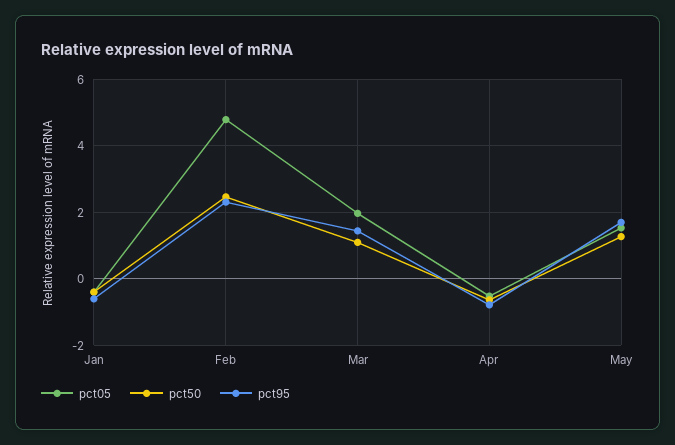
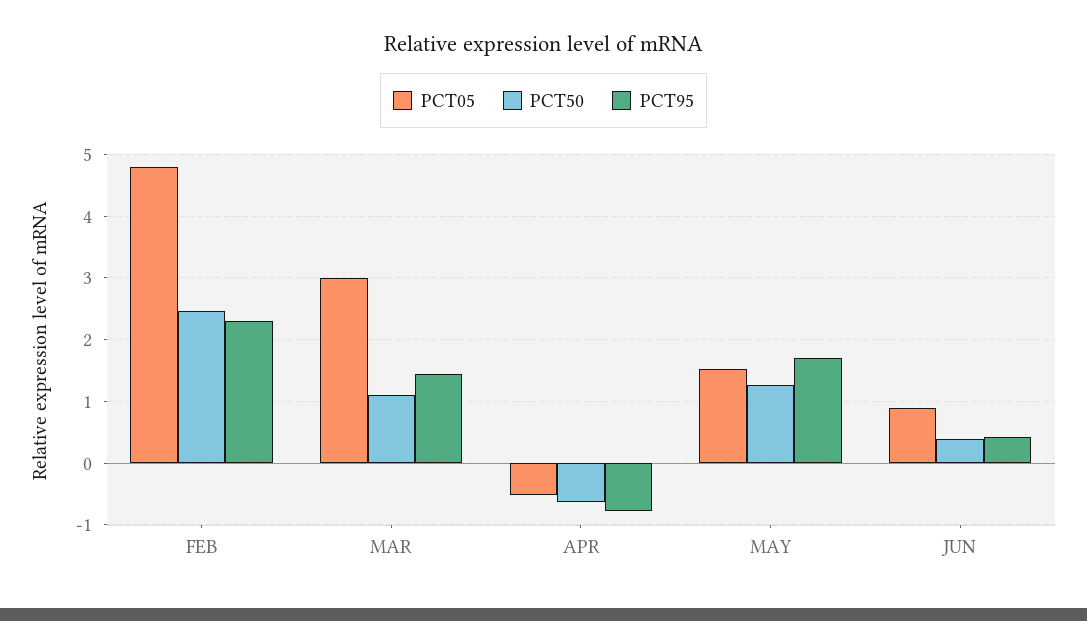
pct05, Jan: -0.4 -> none
pct50, Jan: -0.4 -> none
pct95, Jan: -0.6 -> none
pct05, Mar: 2 -> 3
pct05, JUN: none -> 0.9
pct50, JUN: none -> 0.4
pct95, JUN: none -> 0.4

